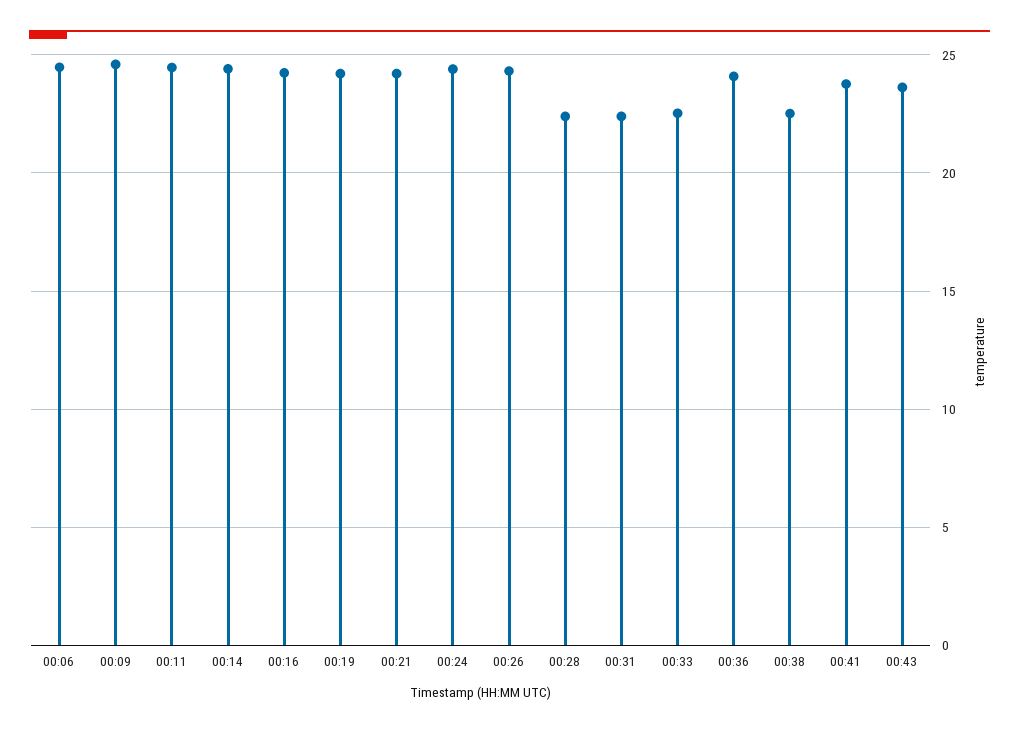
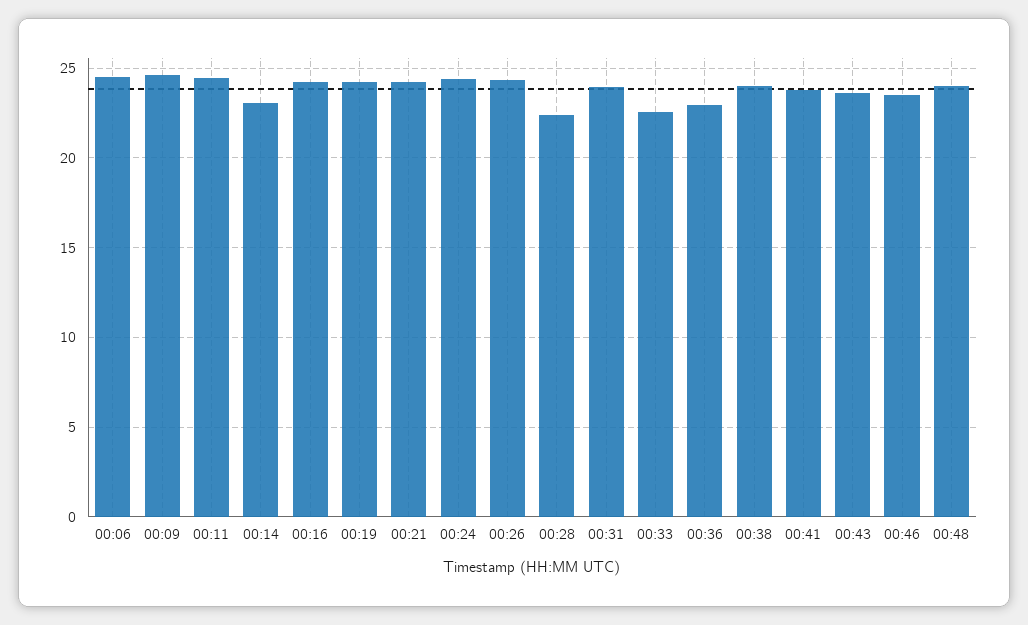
00:14: 24.5 -> 23
00:31: 22.5 -> 24
00:36: 24 -> 23
00:38: 22.5 -> 24
00:46: none -> 23.5
00:48: none -> 24

